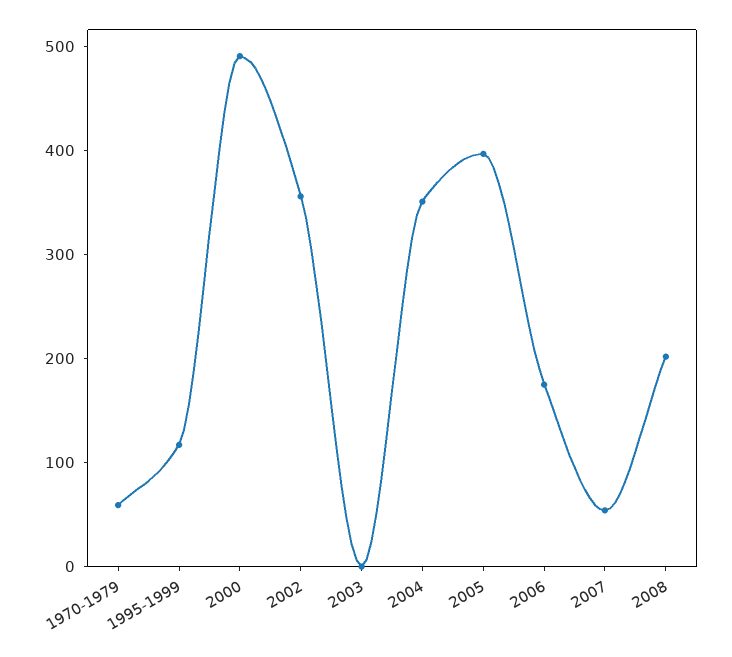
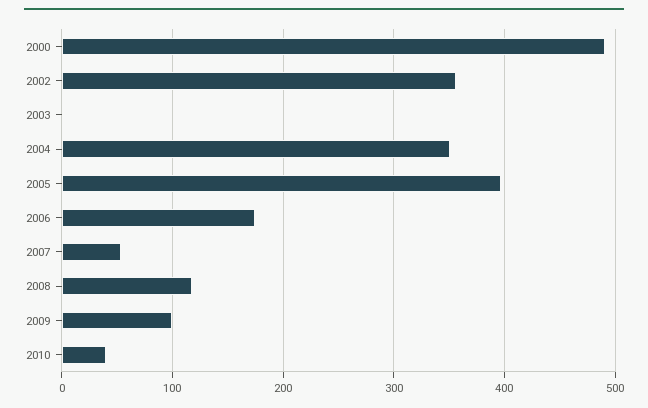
1970-1979: 60 -> none
1995-1999: 120 -> none
2008: 200 -> 120
2009: none -> 100
2010: none -> 40

